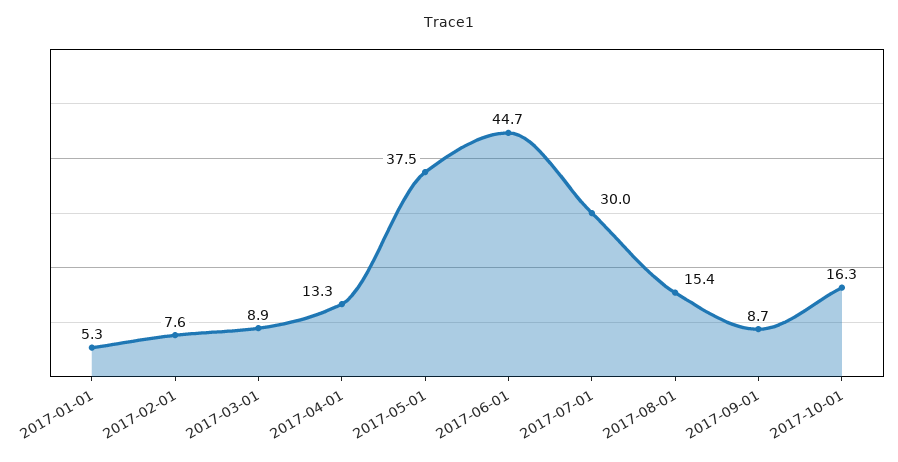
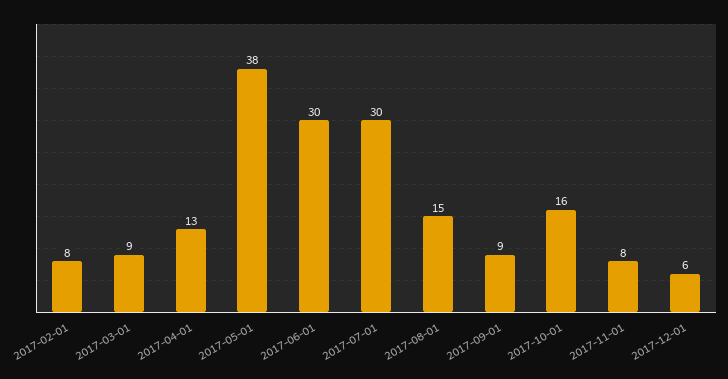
2017-01-01: 5.3 -> none
2017-06-01: 44.7 -> 30
2017-11-01: none -> 8
2017-12-01: none -> 6

